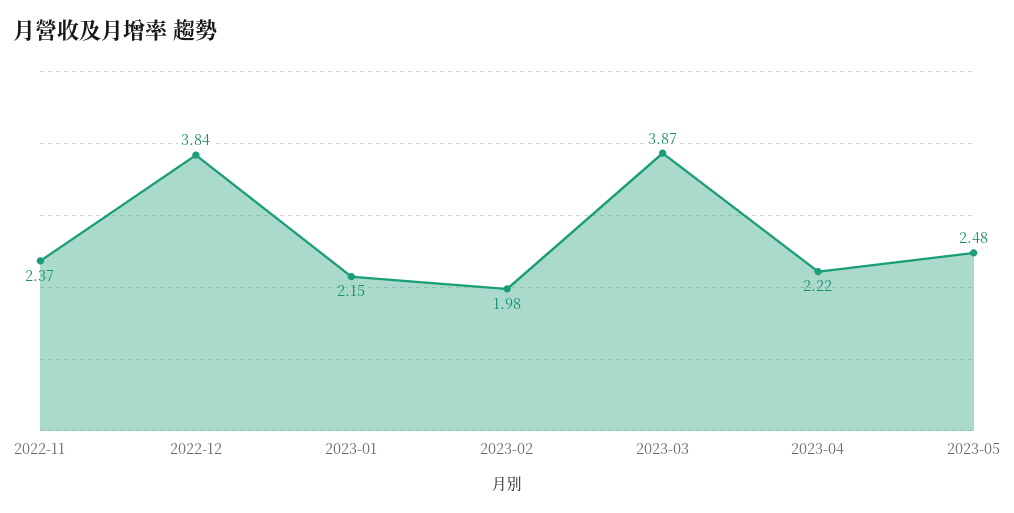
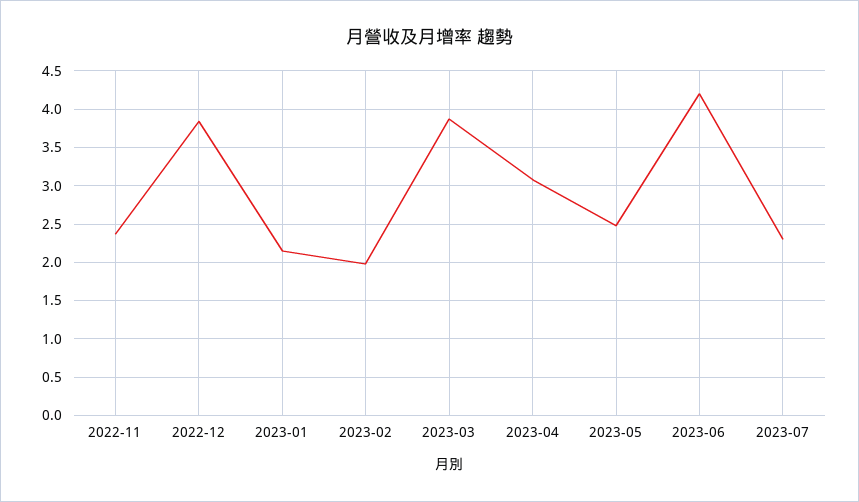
2023-04: 2.22 -> 3.1
2023-06: none -> 4.2
2023-07: none -> 2.3

